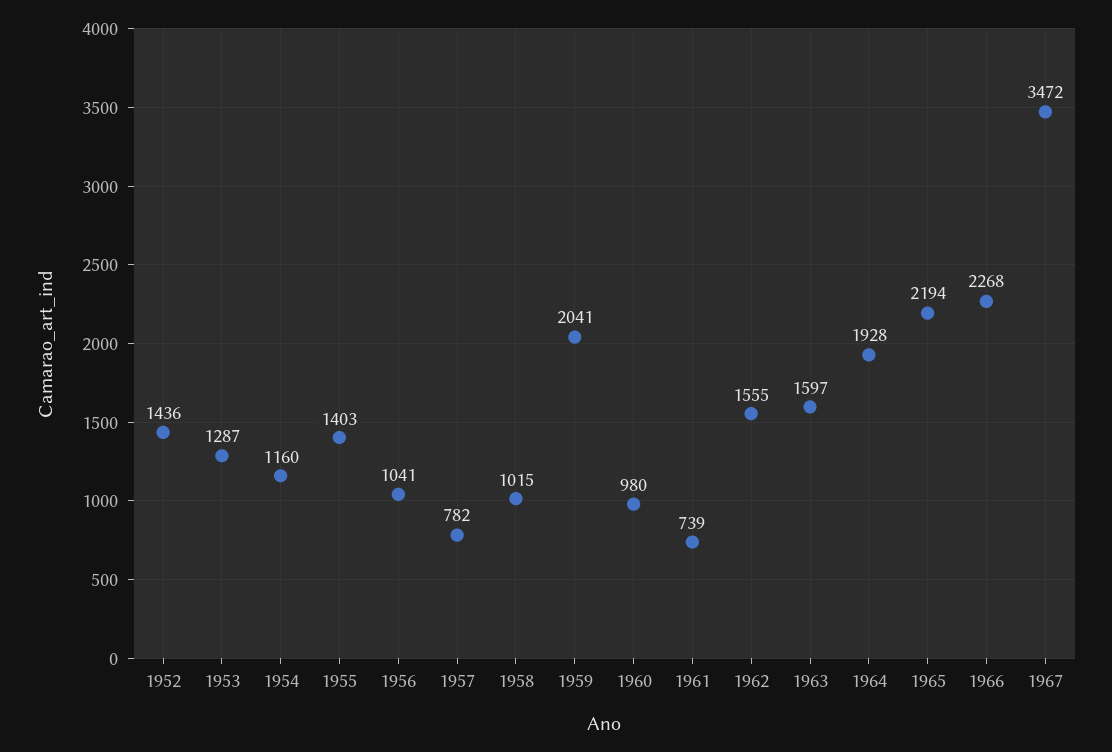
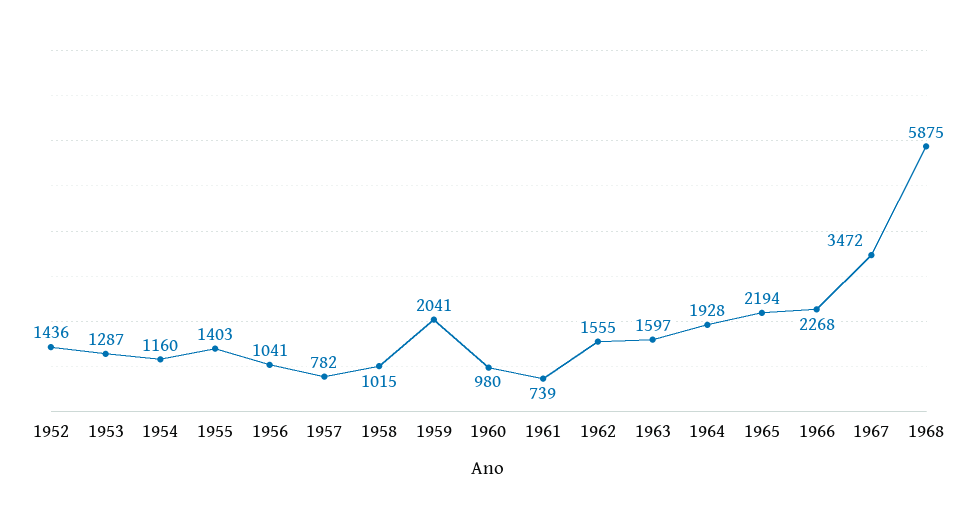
1968: none -> 5875

